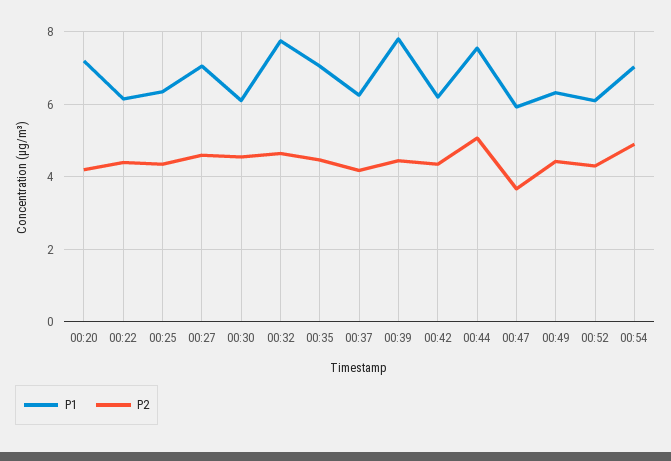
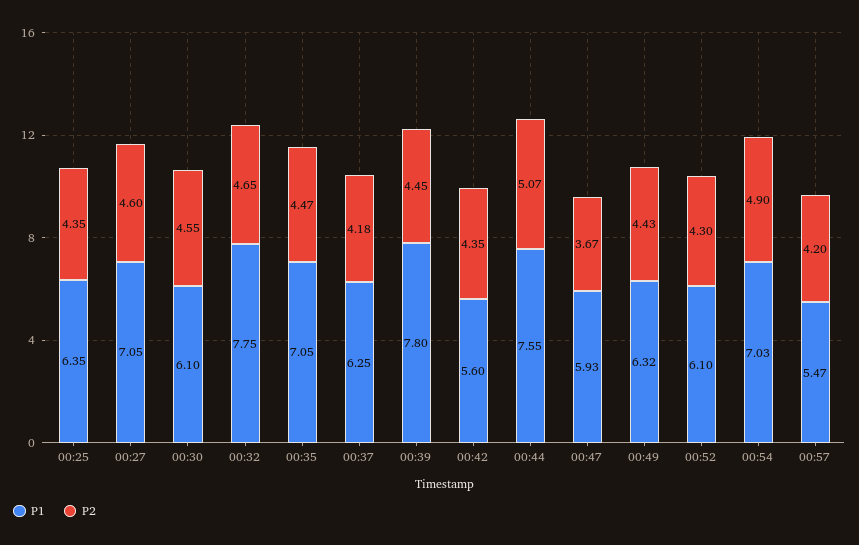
P1, 00:20: 7.2 -> none
P2, 00:20: 4.2 -> none
P1, 00:22: 6.2 -> none
P2, 00:22: 4.4 -> none
P1, 00:42: 6.2 -> 5.6
P1, 00:57: none -> 5.47
P2, 00:57: none -> 4.2

